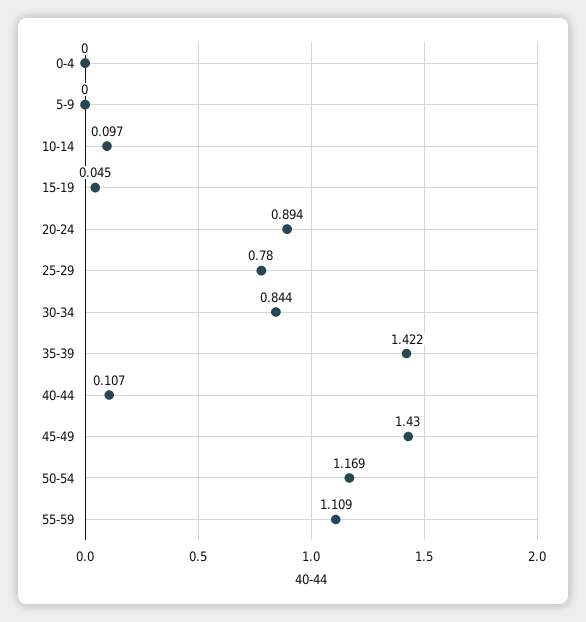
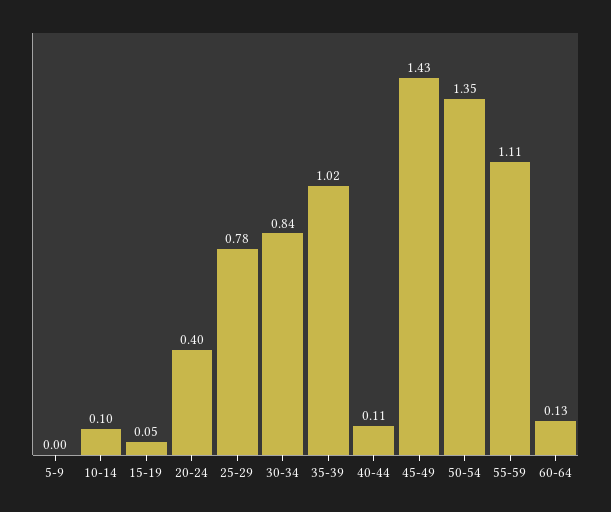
0-4: 0 -> none
20-24: 0.894 -> 0.4
35-39: 1.422 -> 1.02
50-54: 1.169 -> 1.35
60-64: none -> 0.13

